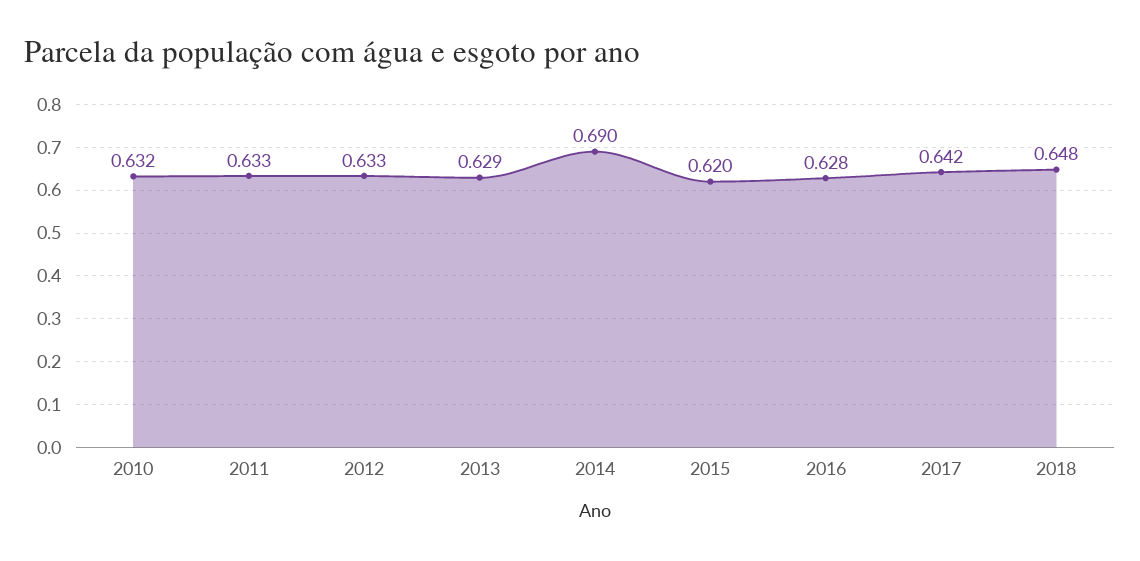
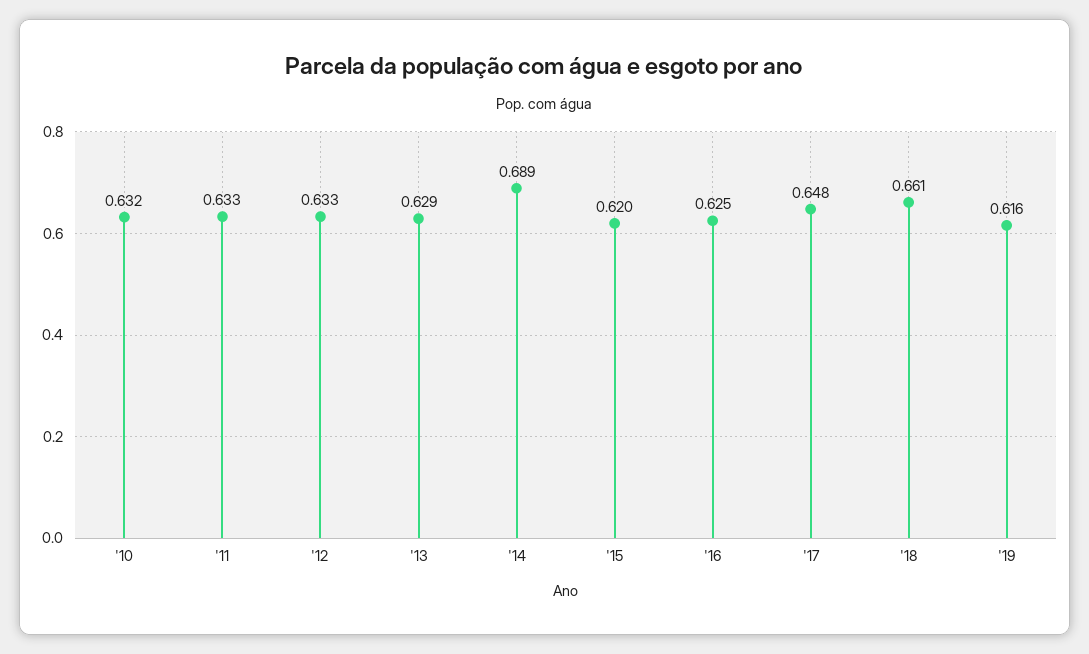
2014: 0.69 -> 0.689
2016: 0.628 -> 0.625
2017: 0.642 -> 0.648
2018: 0.648 -> 0.661
'19: none -> 0.616

